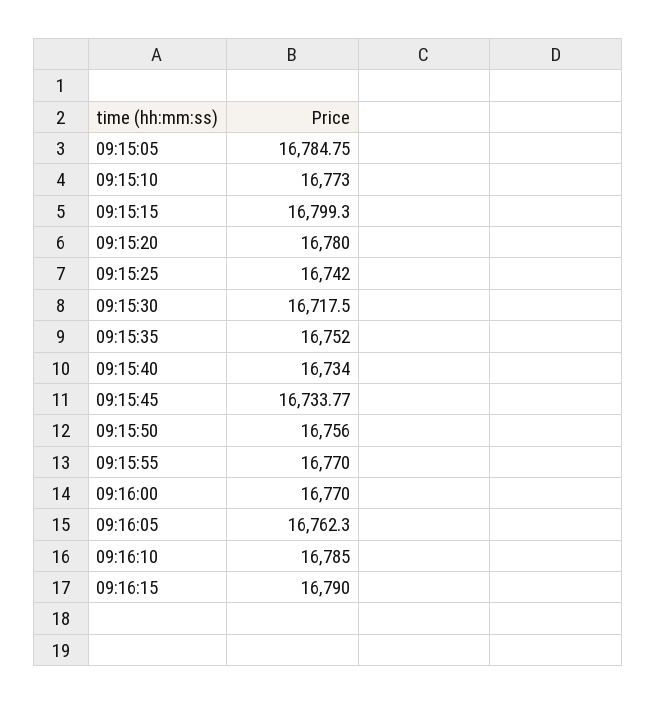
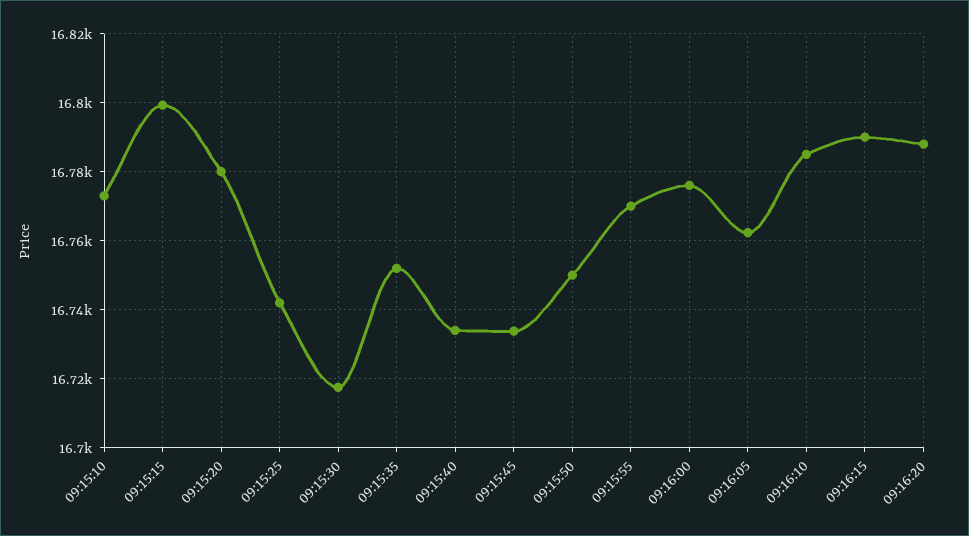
09:15:05: 16784.75 -> none
09:15:50: 16756 -> 16750
09:16:00: 16770 -> 16776
09:16:20: none -> 16788

